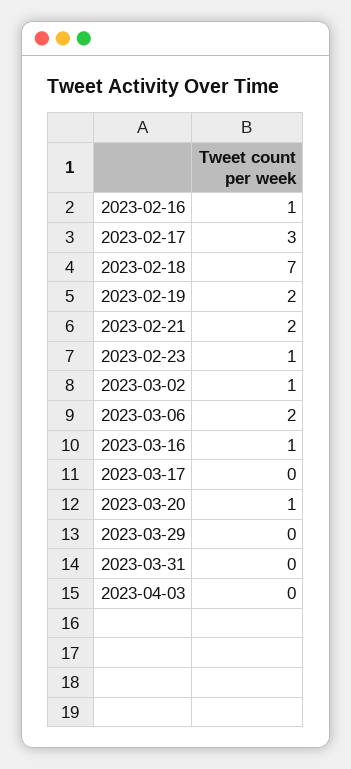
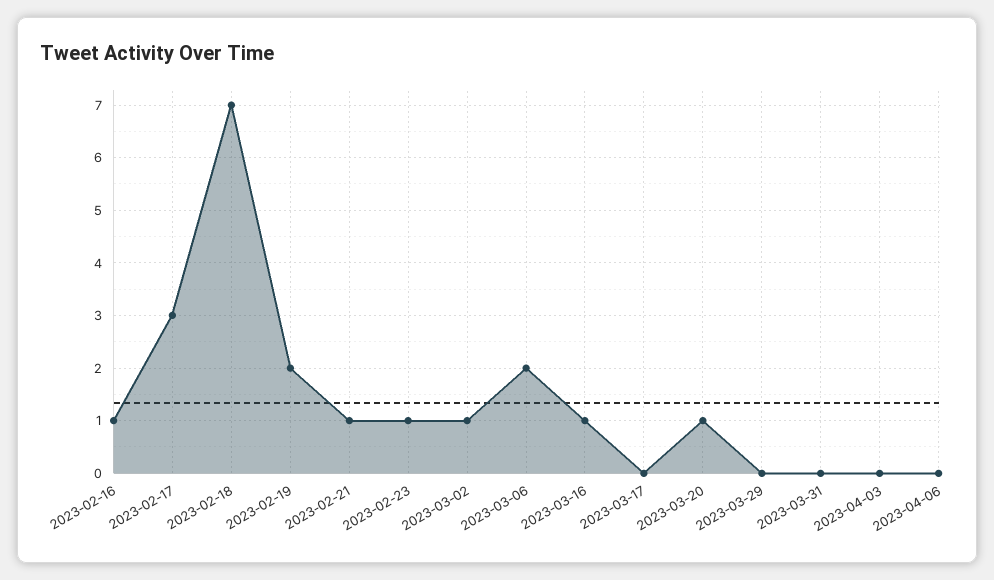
2023-02-21: 2 -> 1
2023-04-06: none -> 0

